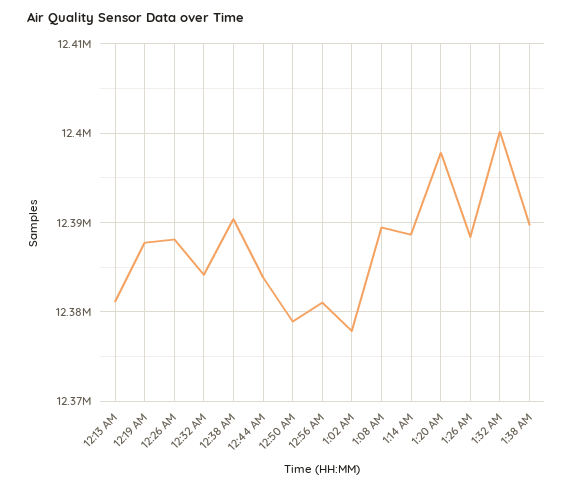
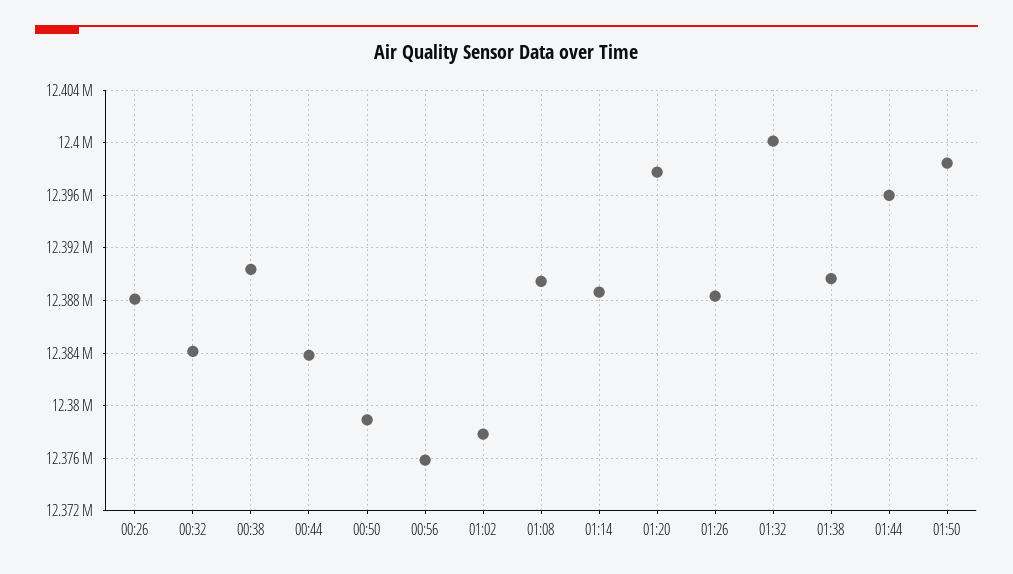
12:13 AM: 12381000 -> none
12:19 AM: 12388000 -> none
12:56 AM: 12381000 -> 12376000
01:44: none -> 12396000
01:50: none -> 12398500

